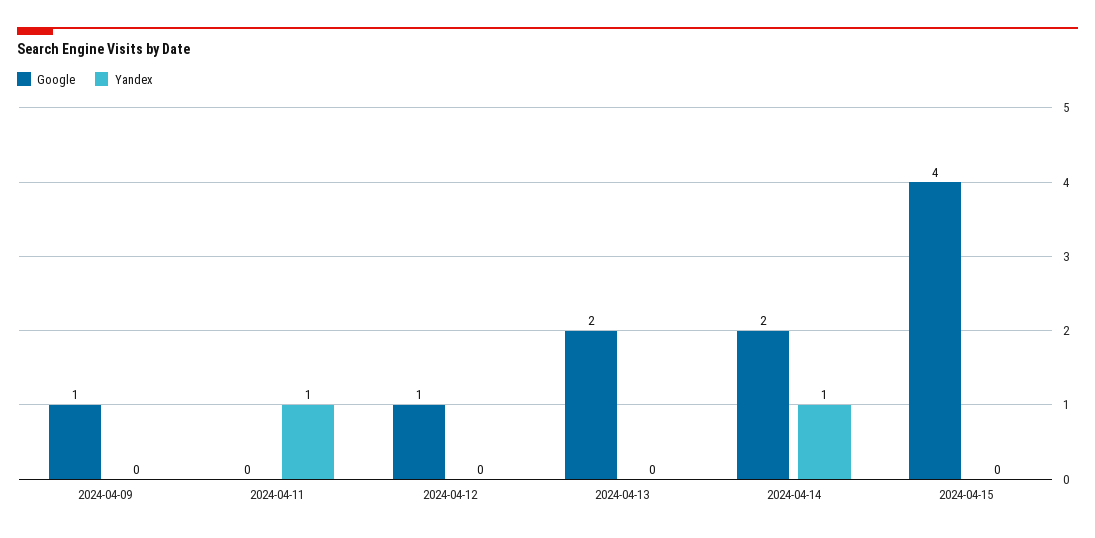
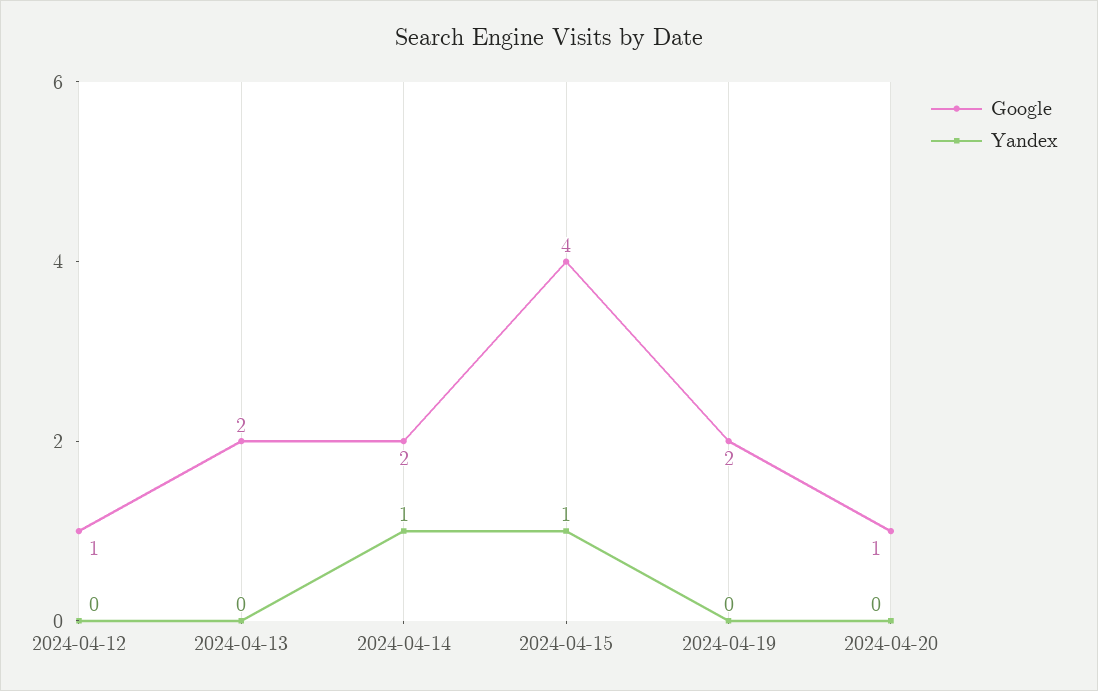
Google, 2024-04-09: 1 -> none
Yandex, 2024-04-09: 0 -> none
Google, 2024-04-11: 0 -> none
Yandex, 2024-04-11: 1 -> none
Yandex, 2024-04-15: 0 -> 1
Google, 2024-04-19: none -> 2
Yandex, 2024-04-19: none -> 0
Google, 2024-04-20: none -> 1
Yandex, 2024-04-20: none -> 0

